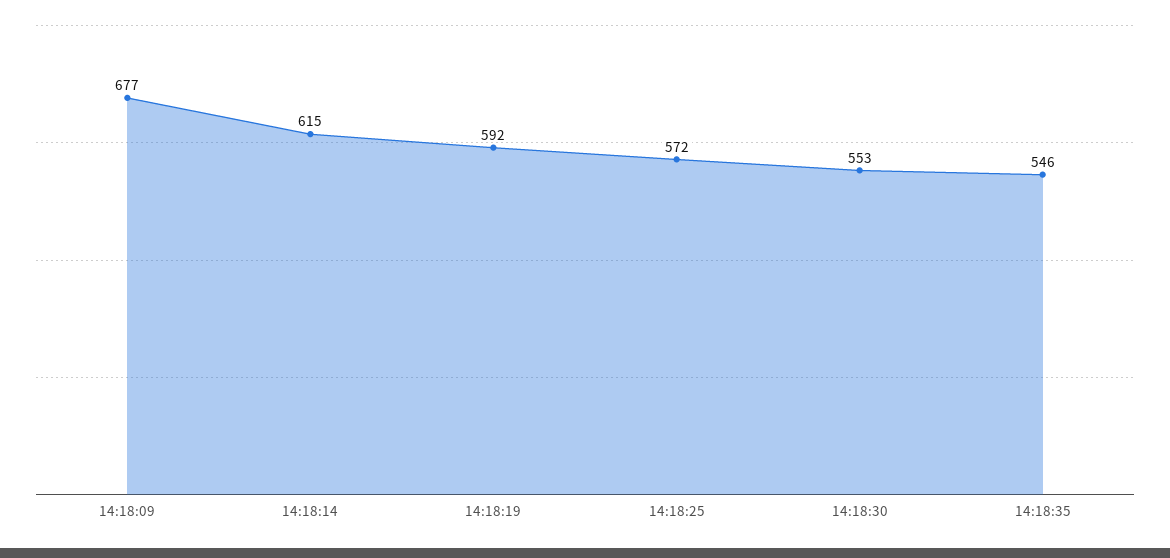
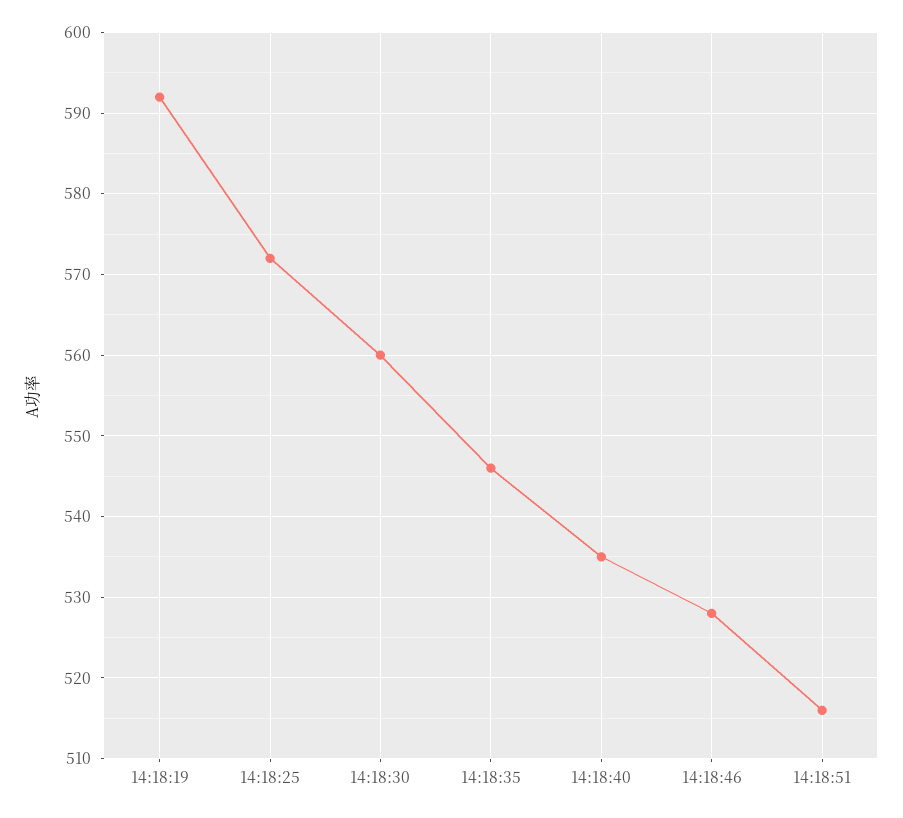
14:18:09: 677 -> none
14:18:14: 615 -> none
14:18:30: 553 -> 560
14:18:40: none -> 535
14:18:46: none -> 528
14:18:51: none -> 516

